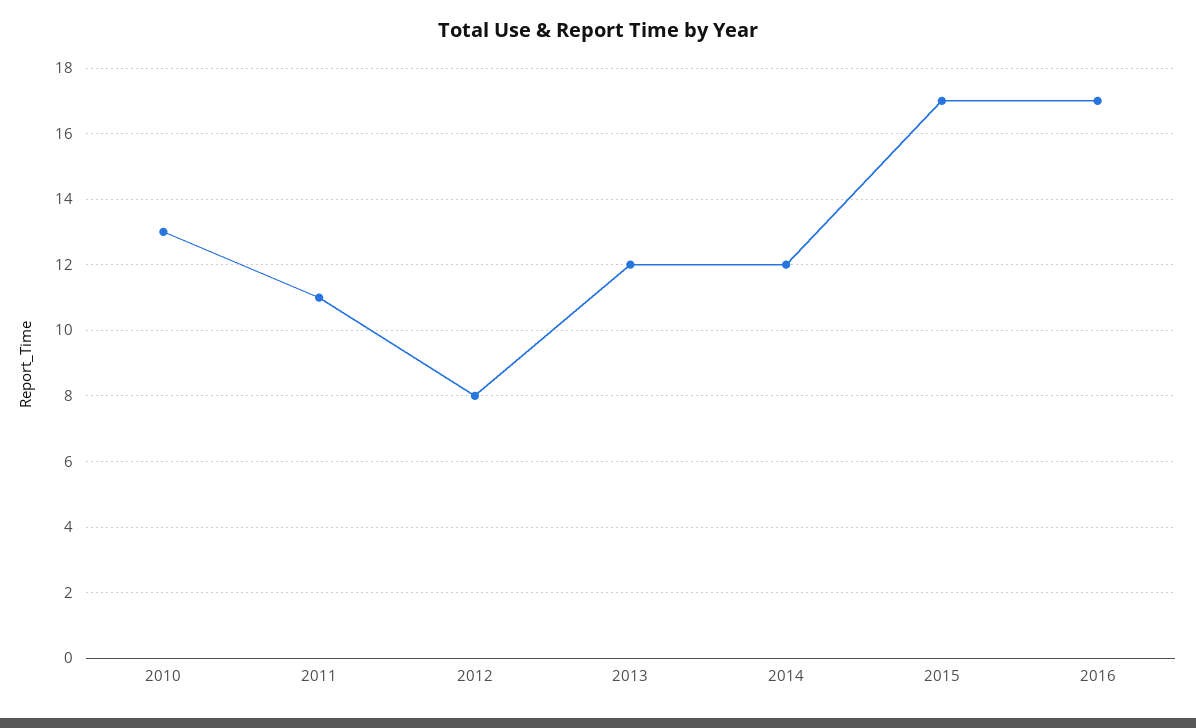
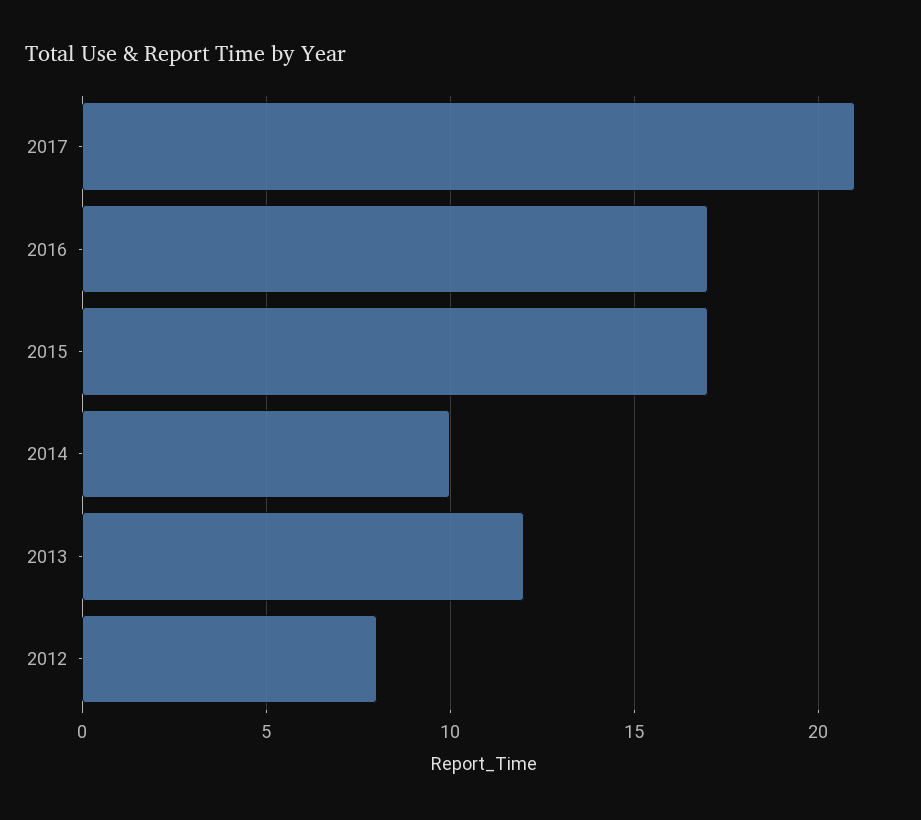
2010: 13 -> none
2011: 11 -> none
2014: 12 -> 10
2017: none -> 21

